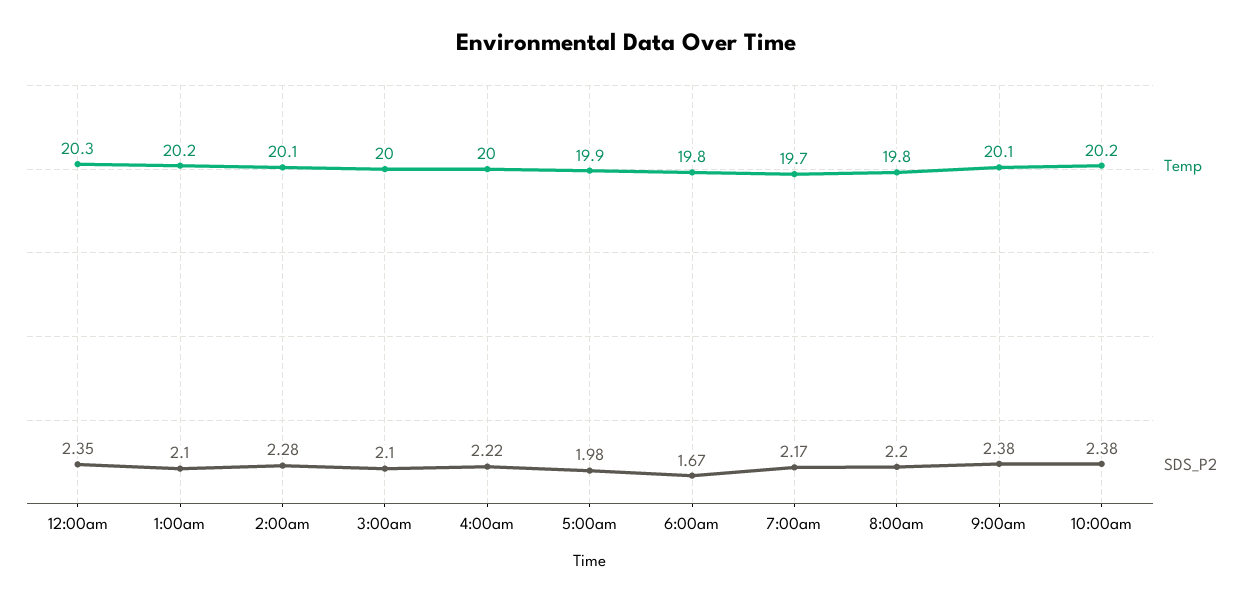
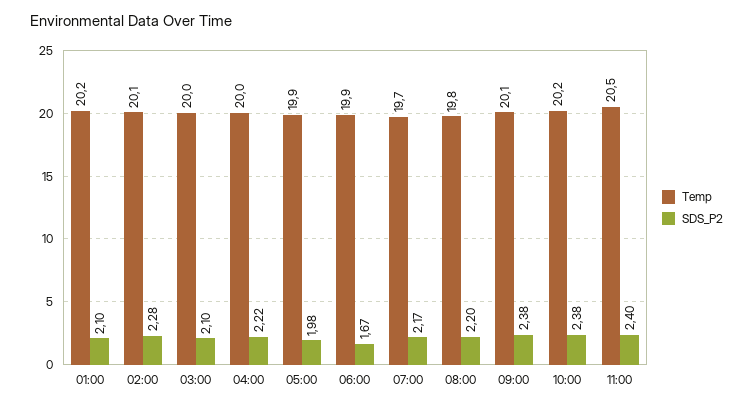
Temp, 12:00am: 20.3 -> none
SDS_P2, 12:00am: 2.35 -> none
Temp, 6:00am: 19.8 -> 19.9
Temp, 11:00: none -> 20.5
SDS_P2, 11:00: none -> 2.4

